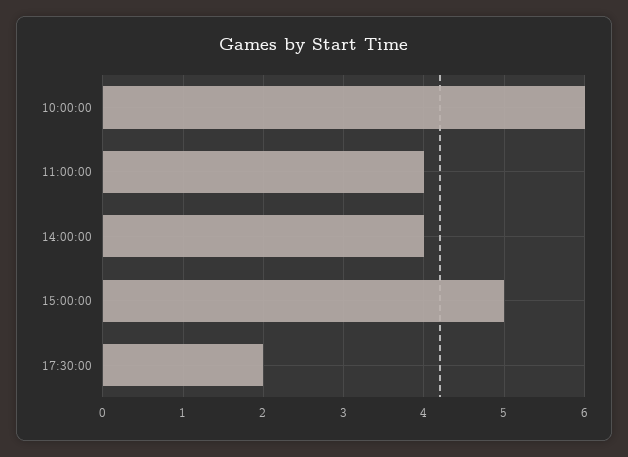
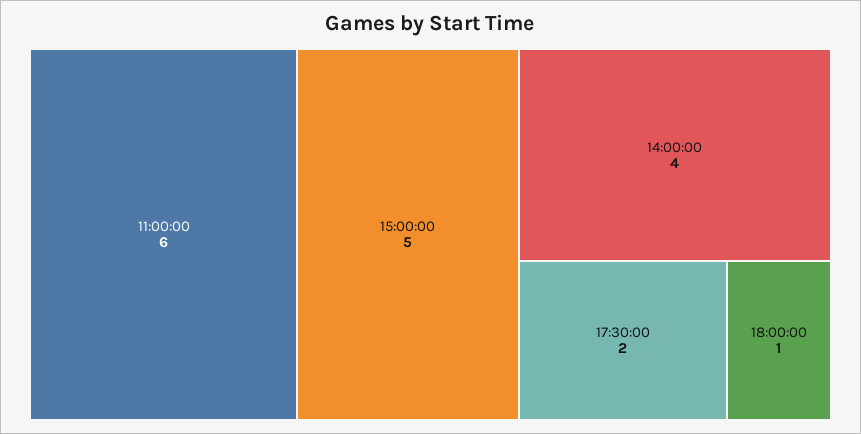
10:00:00: 6 -> none
11:00:00: 4 -> 6
18:00:00: none -> 1

